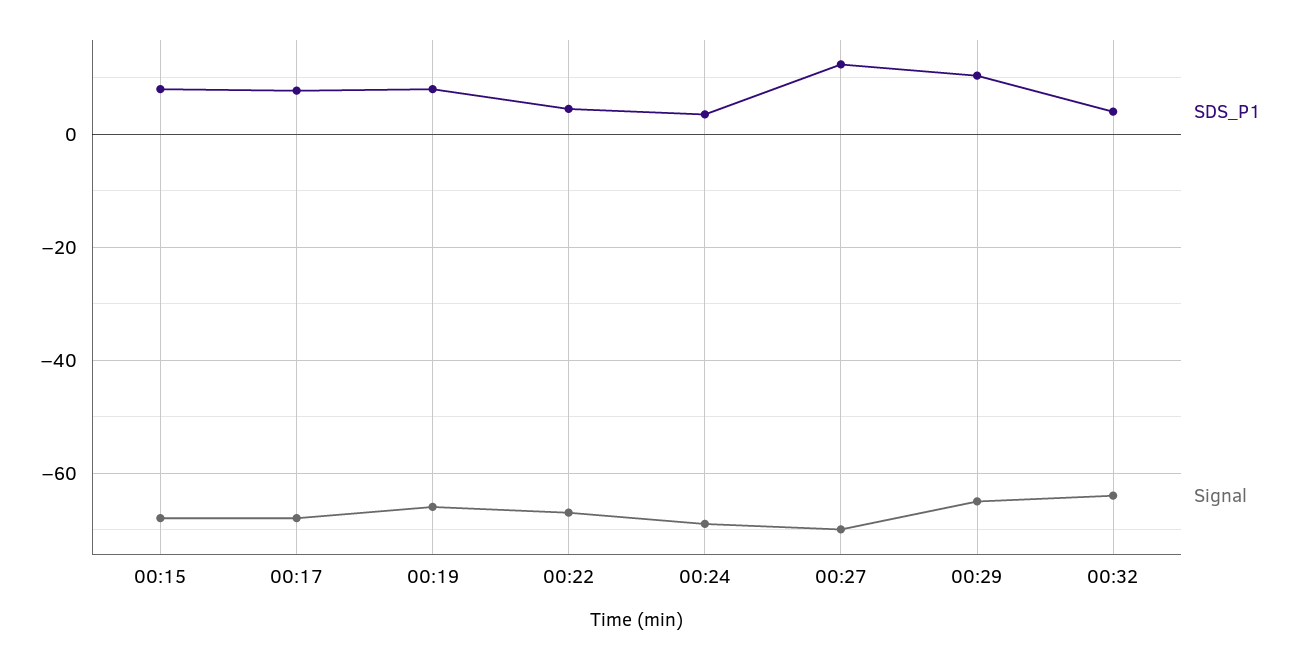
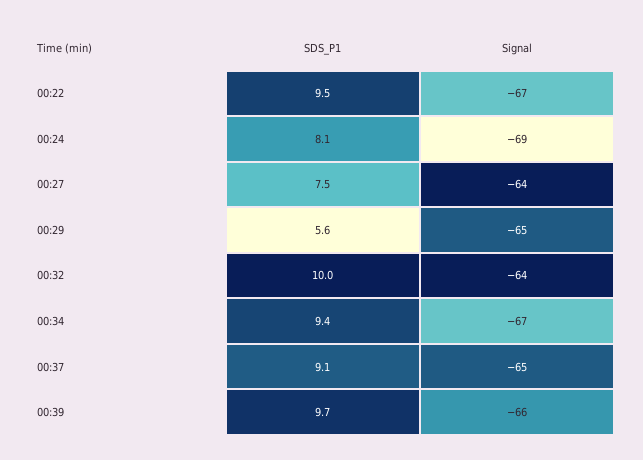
SDS_P1, 00:15: 8 -> none
Signal, 00:15: -68 -> none
SDS_P1, 00:17: 8 -> none
Signal, 00:17: -68 -> none
SDS_P1, 00:19: 8 -> none
Signal, 00:19: -66 -> none
SDS_P1, 00:22: 4 -> 9.5
SDS_P1, 00:24: 4 -> 8.1
SDS_P1, 00:27: 12 -> 7.5
Signal, 00:27: -70 -> -64
SDS_P1, 00:29: 10 -> 5.6
SDS_P1, 00:32: 4 -> 10
SDS_P1, 00:34: none -> 9.4
Signal, 00:34: none -> -67
SDS_P1, 00:37: none -> 9.1
Signal, 00:37: none -> -65
SDS_P1, 00:39: none -> 9.7
Signal, 00:39: none -> -66

